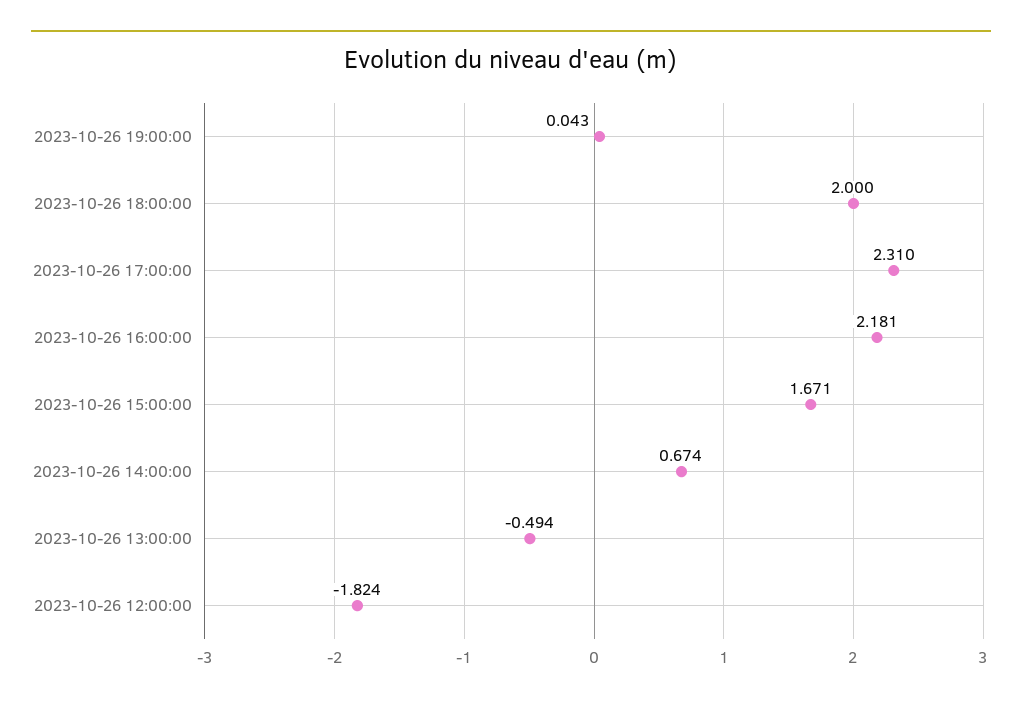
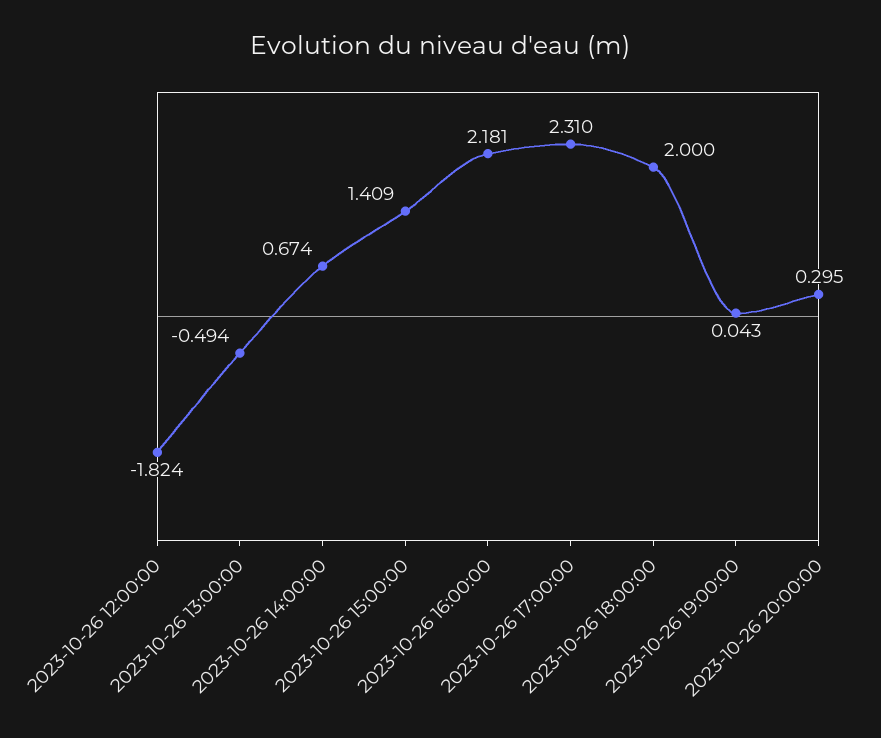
2023-10-26 15:00:00: 1.671 -> 1.409
2023-10-26 20:00:00: none -> 0.295

